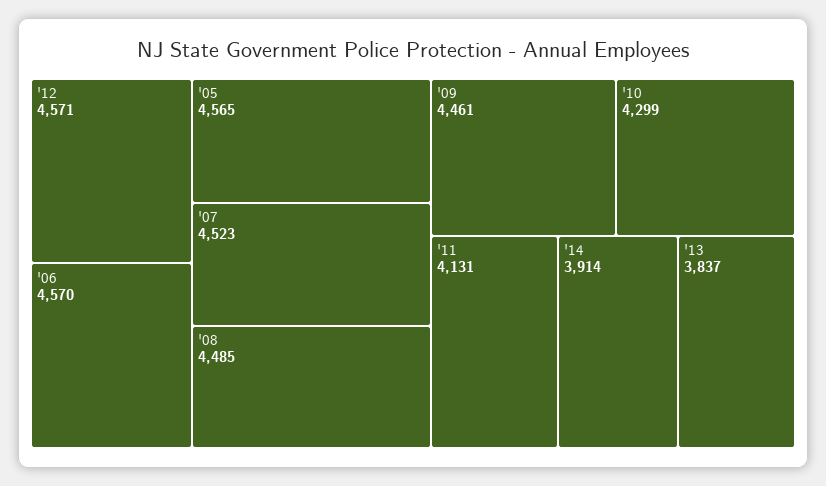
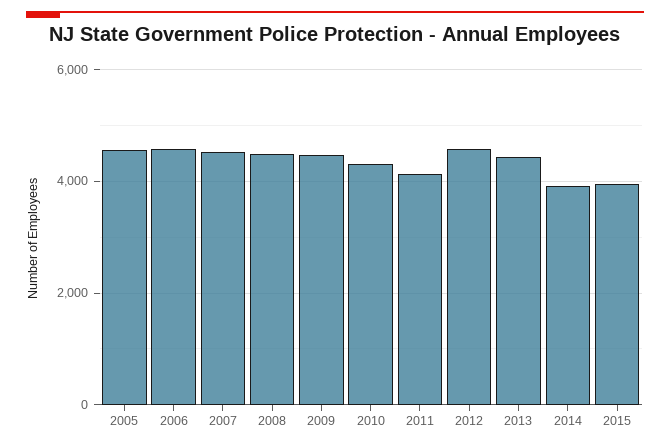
'13: 3837 -> 4400
2015: none -> 4000

